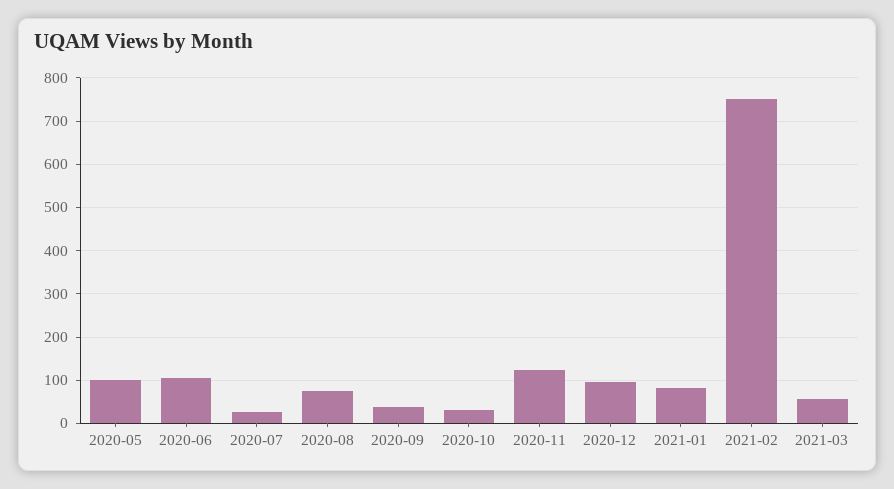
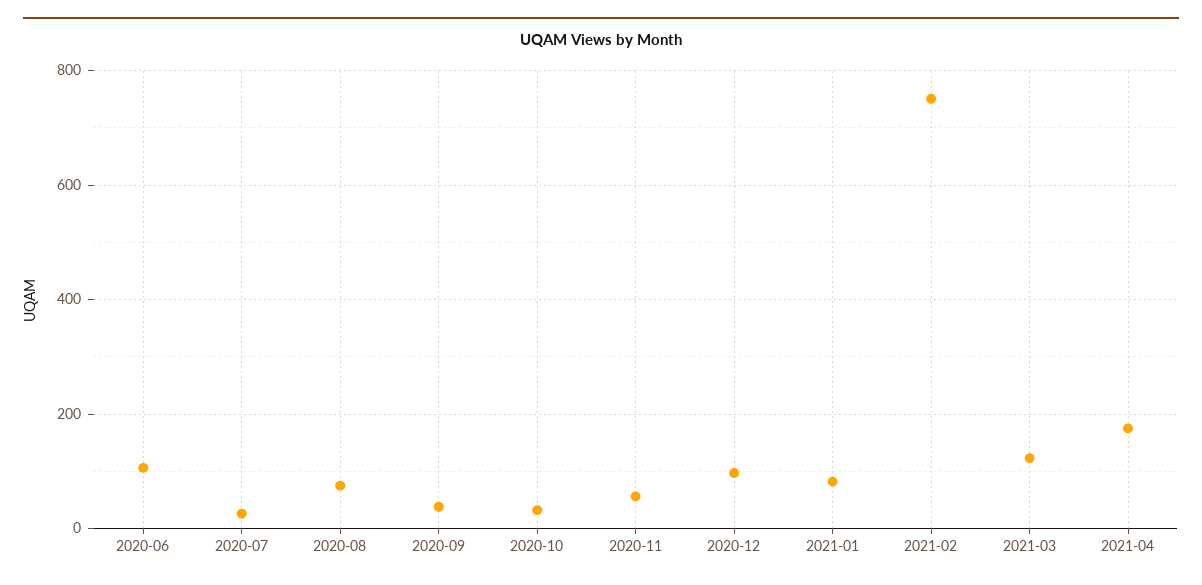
2020-05: 100 -> none
2020-11: 120 -> 60
2021-03: 60 -> 120
2021-04: none -> 180

